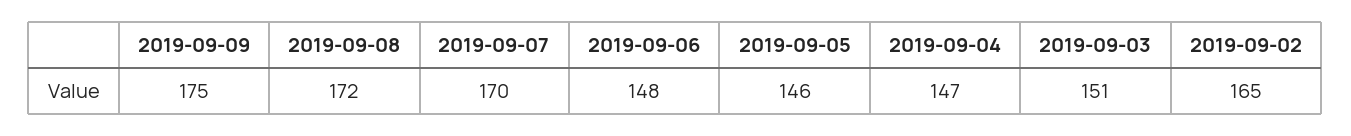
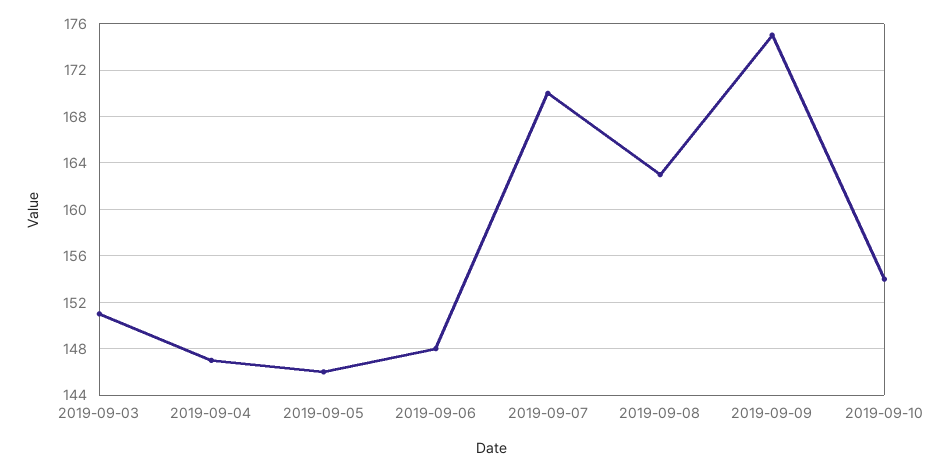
2019-09-08: 172 -> 163
2019-09-02: 165 -> none
2019-09-10: none -> 154

